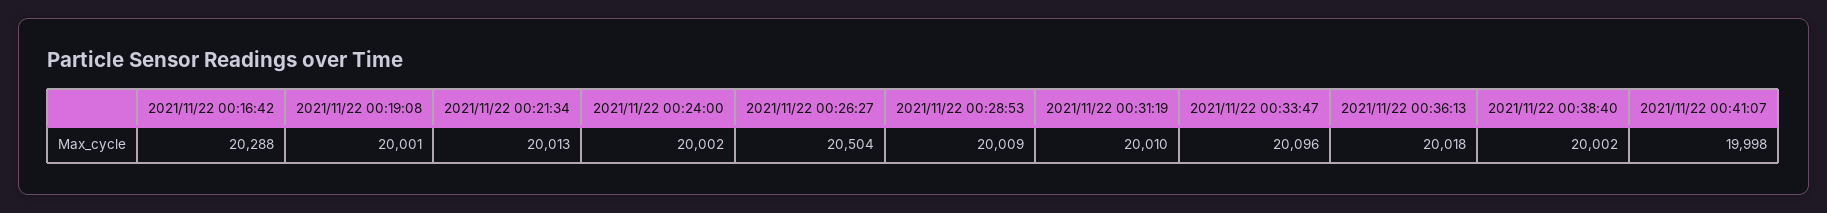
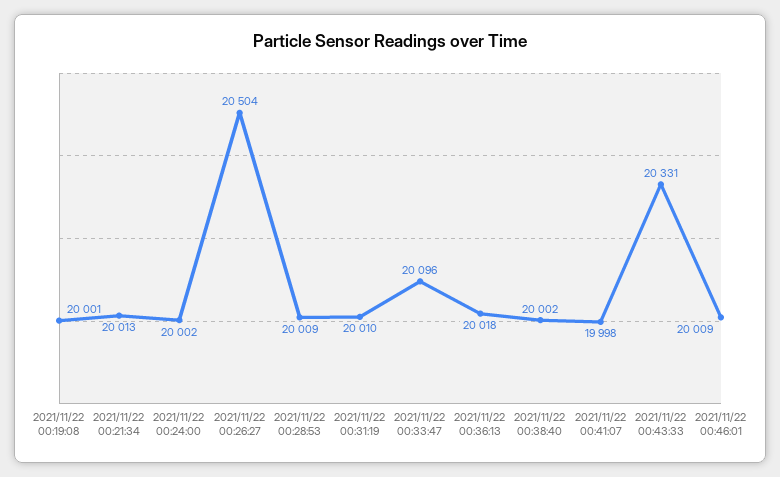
2021/11/22 00:16:42: 20288 -> none
2021/11/22 00:43:33: none -> 20331
2021/11/22 00:46:01: none -> 20009

